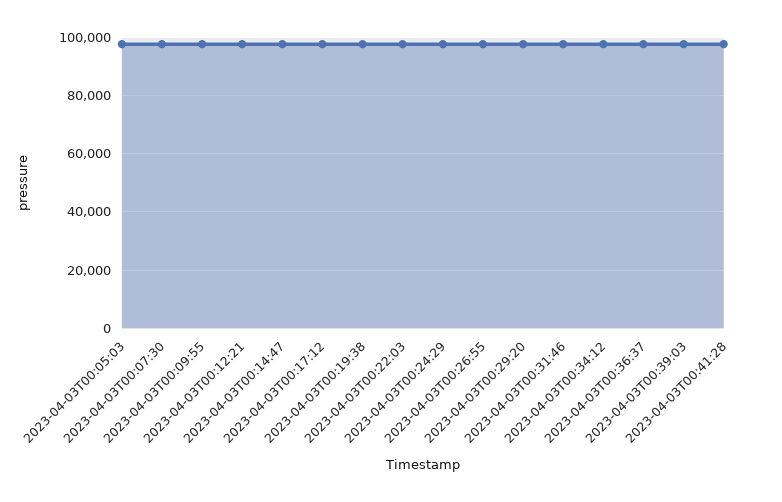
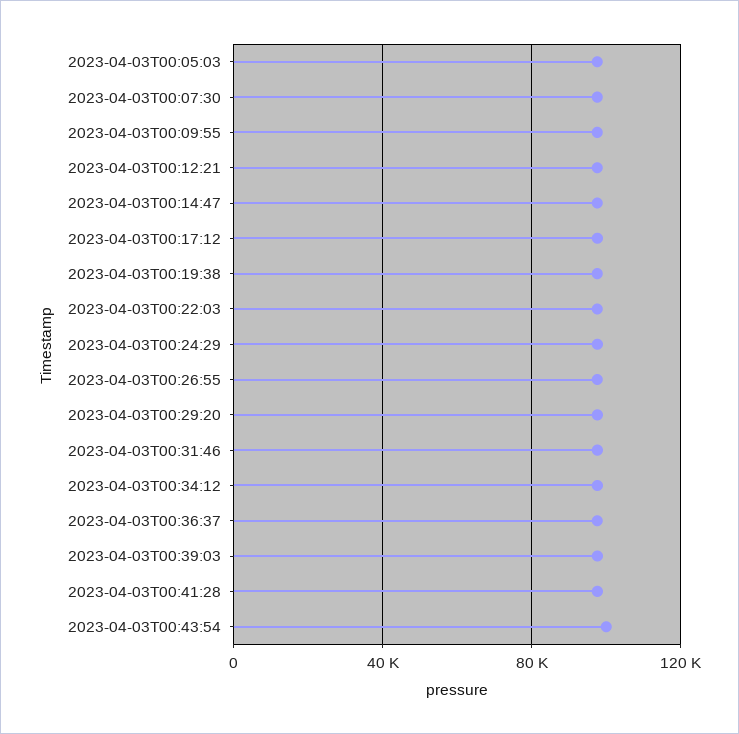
2023-04-03T00:43:54: none -> 100000

